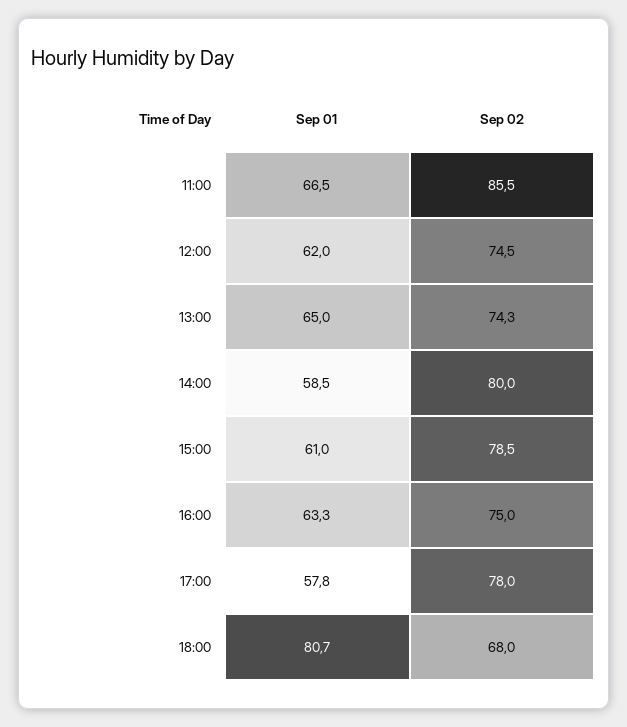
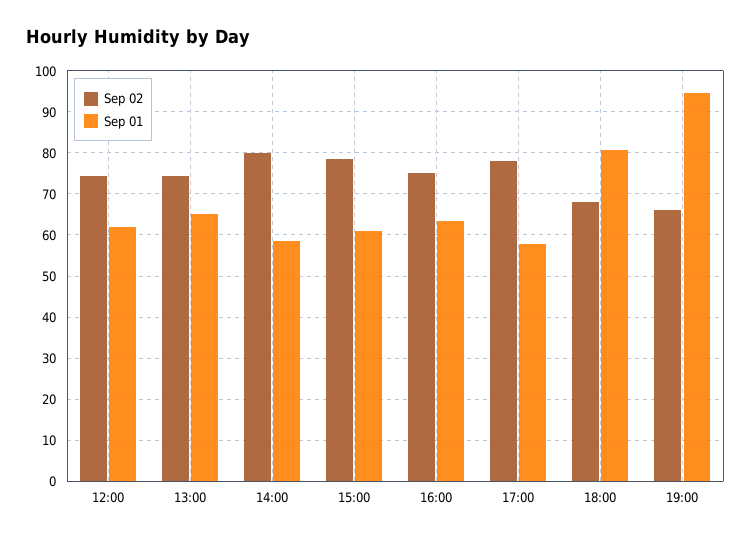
Sep 01, 11:00: 66.5 -> none
Sep 02, 11:00: 85.5 -> none
Sep 02, 19:00: none -> 66
Sep 01, 19:00: none -> 94

